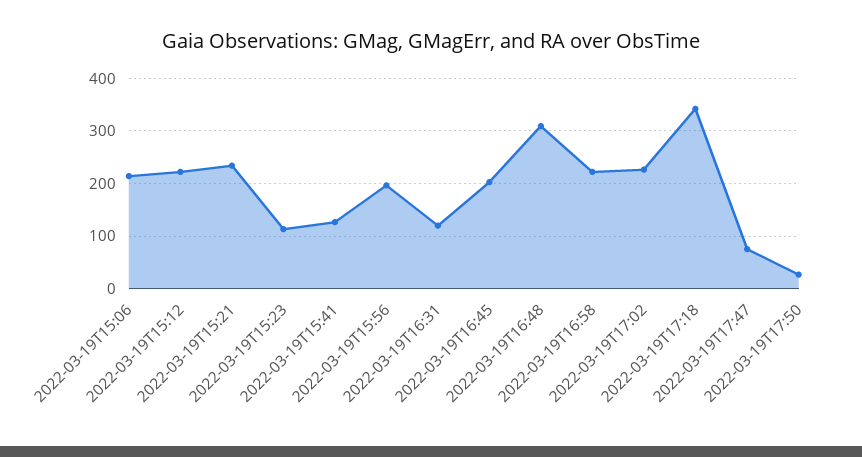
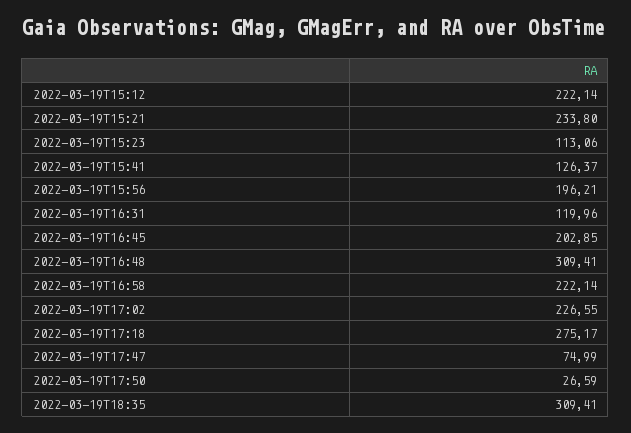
2022-03-19T15:06: 220 -> none
2022-03-19T17:18: 340 -> 275.17
2022-03-19T18:35: none -> 309.41

